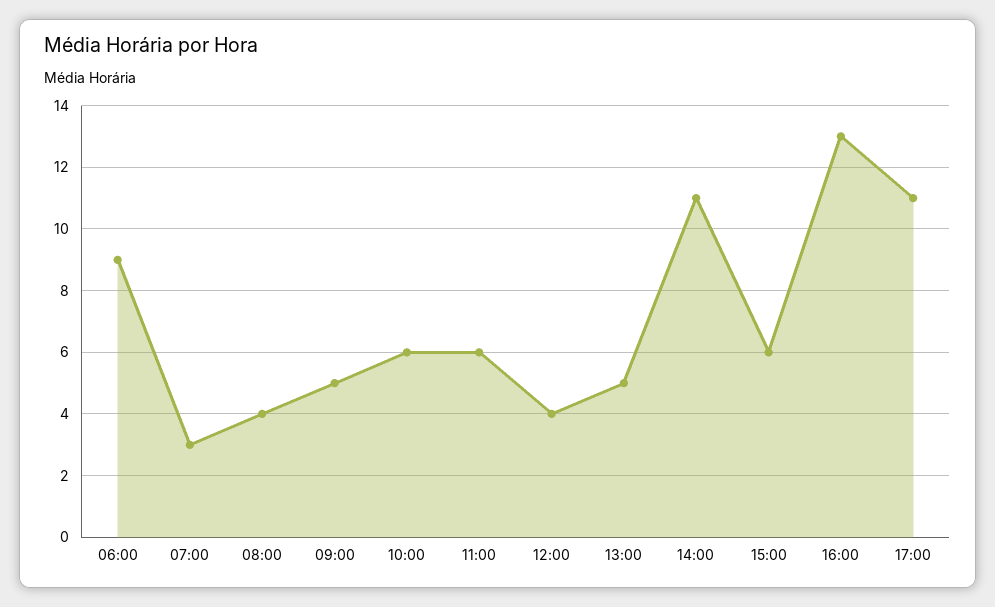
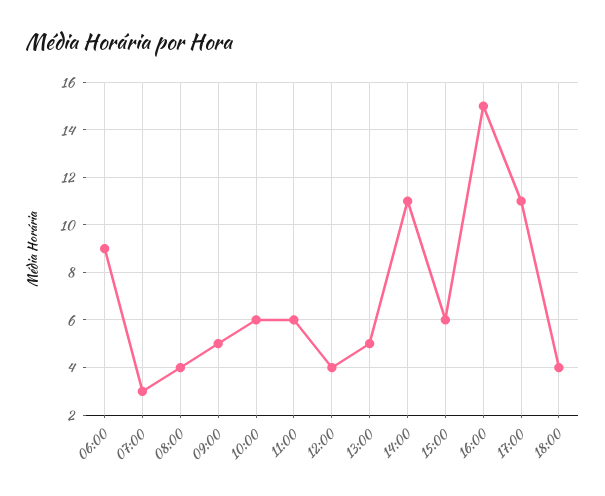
16:00: 13 -> 15
18:00: none -> 4

